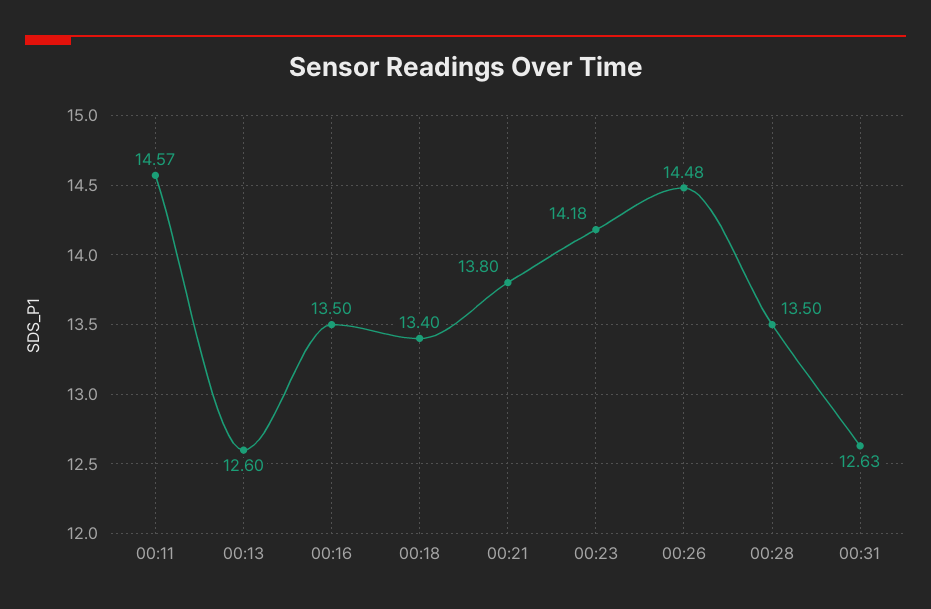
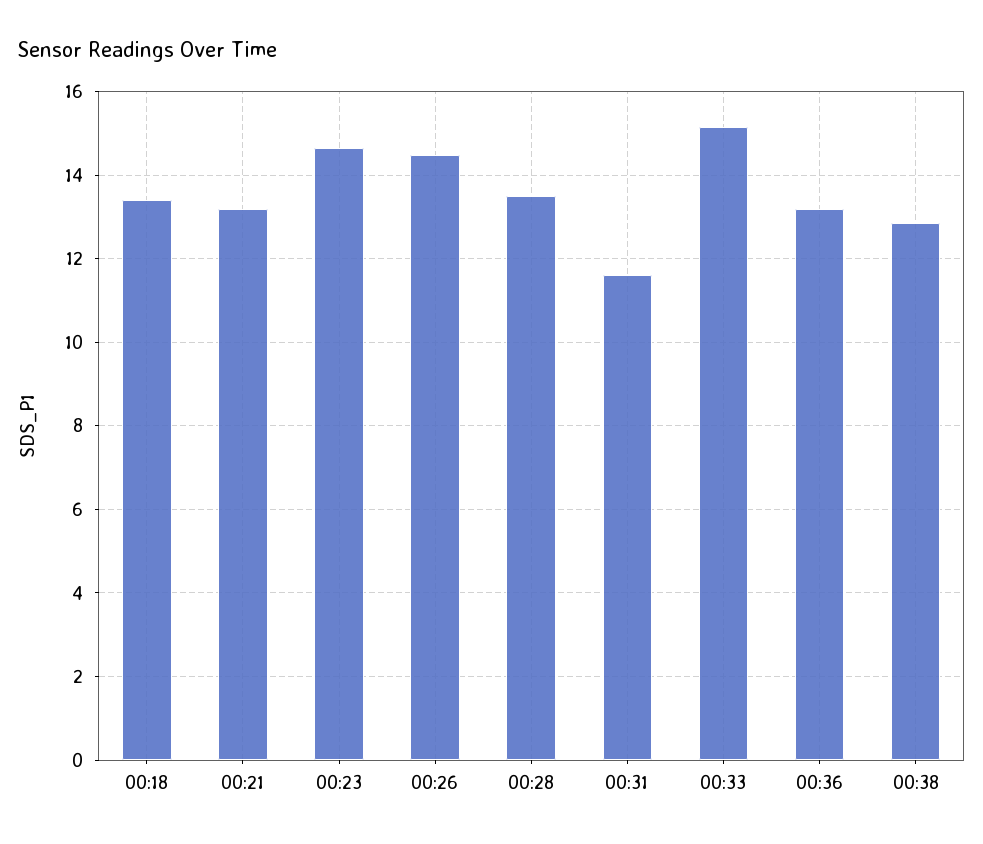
00:11: 14.57 -> none
00:13: 12.6 -> none
00:16: 13.5 -> none
00:21: 13.8 -> 13.2
00:23: 14.18 -> 14.6
00:31: 12.63 -> 11.6
00:33: none -> 15.2
00:36: none -> 13.2
00:38: none -> 12.8

